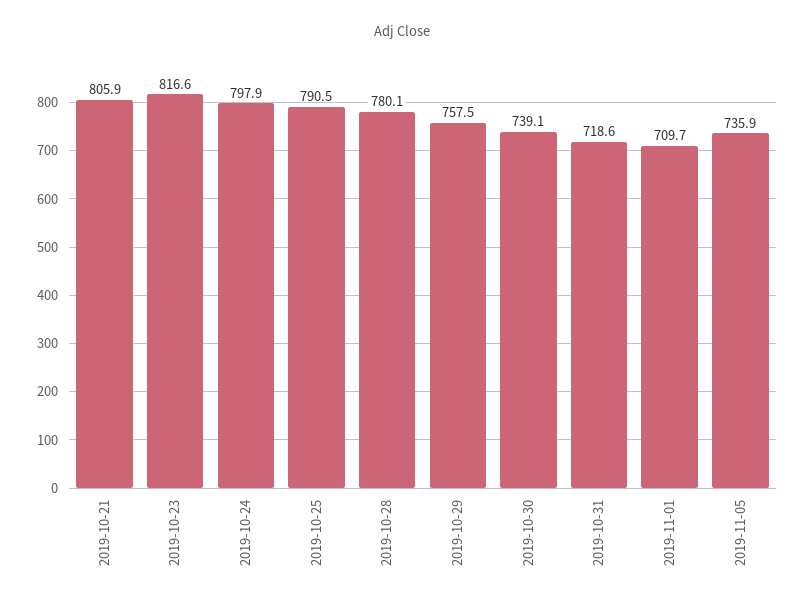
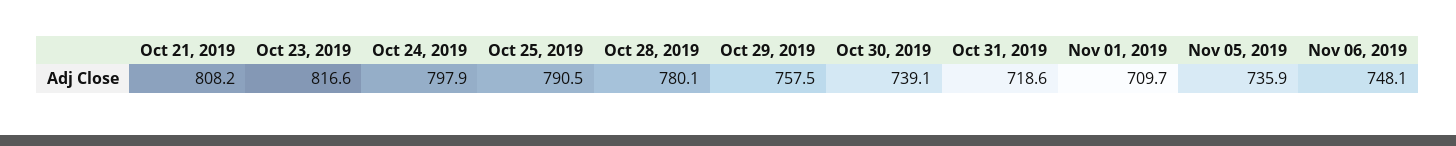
2019-10-21: 805.9 -> 808.2
Nov 06, 2019: none -> 748.1

